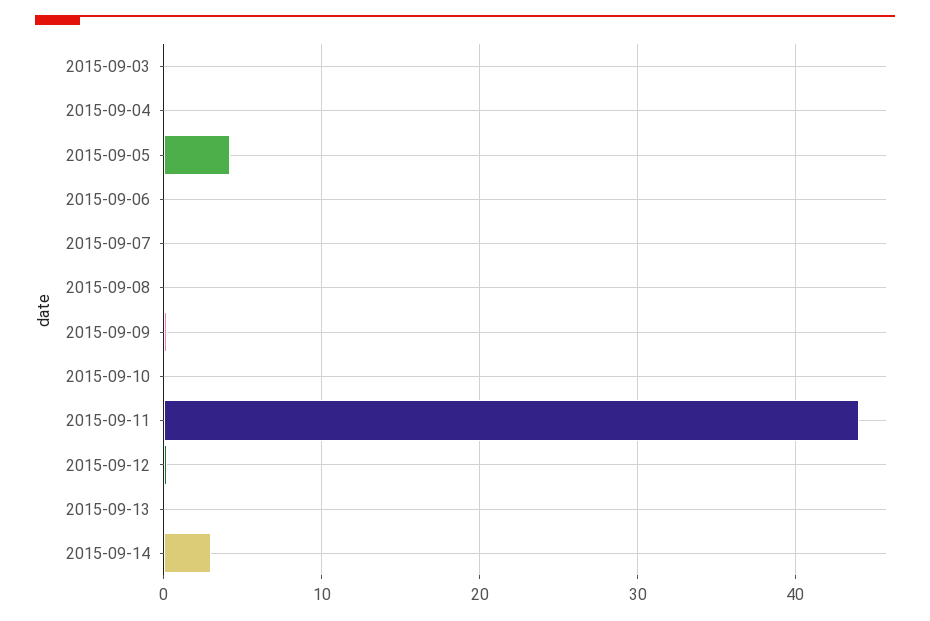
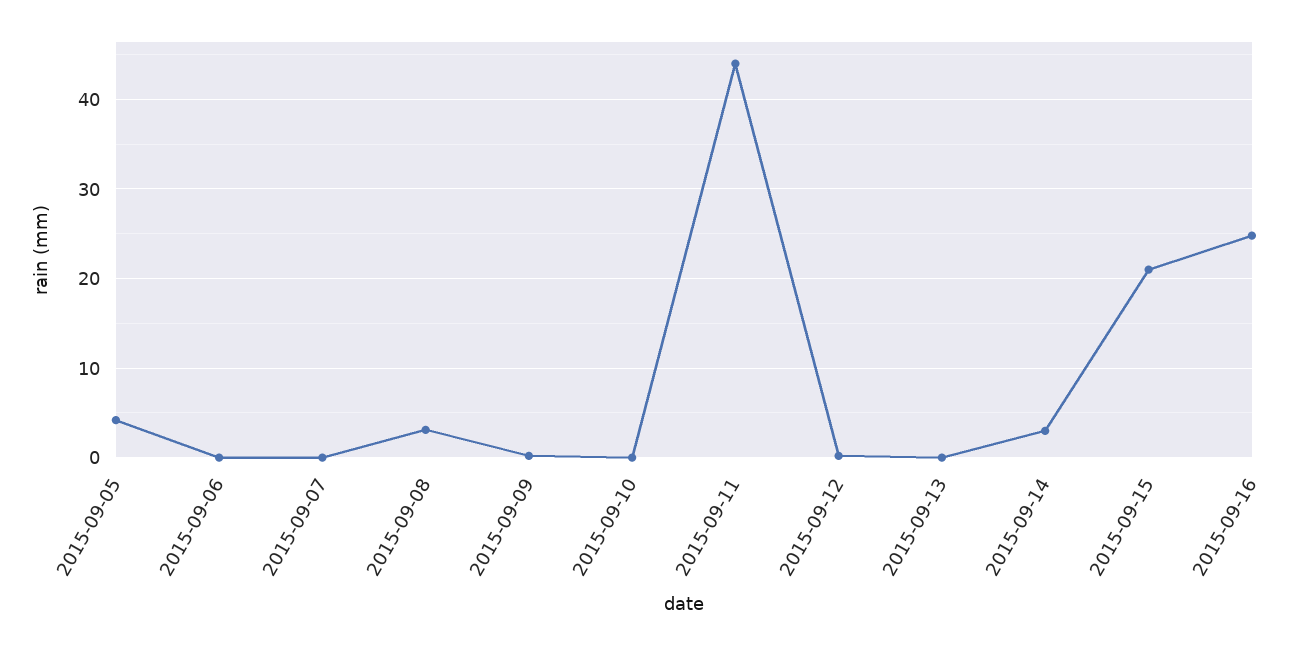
2015-09-03: 0 -> none
2015-09-04: 0 -> none
2015-09-08: 0 -> 3
2015-09-15: none -> 21
2015-09-16: none -> 25

